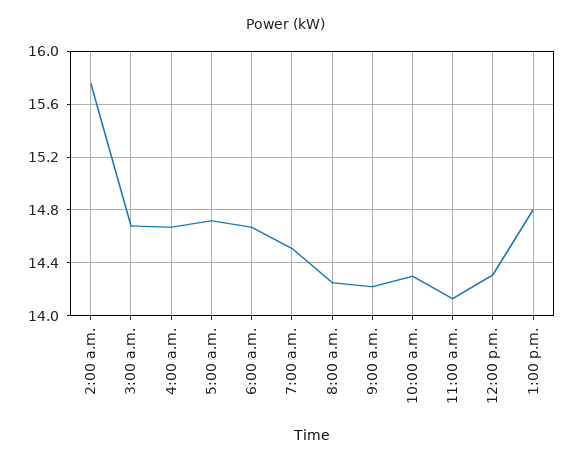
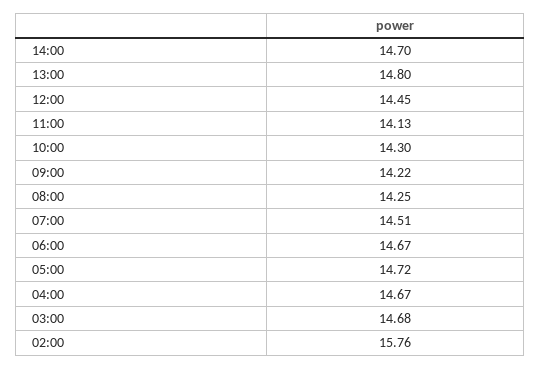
12:00 p.m.: 14.3 -> 14.45
14:00: none -> 14.7

